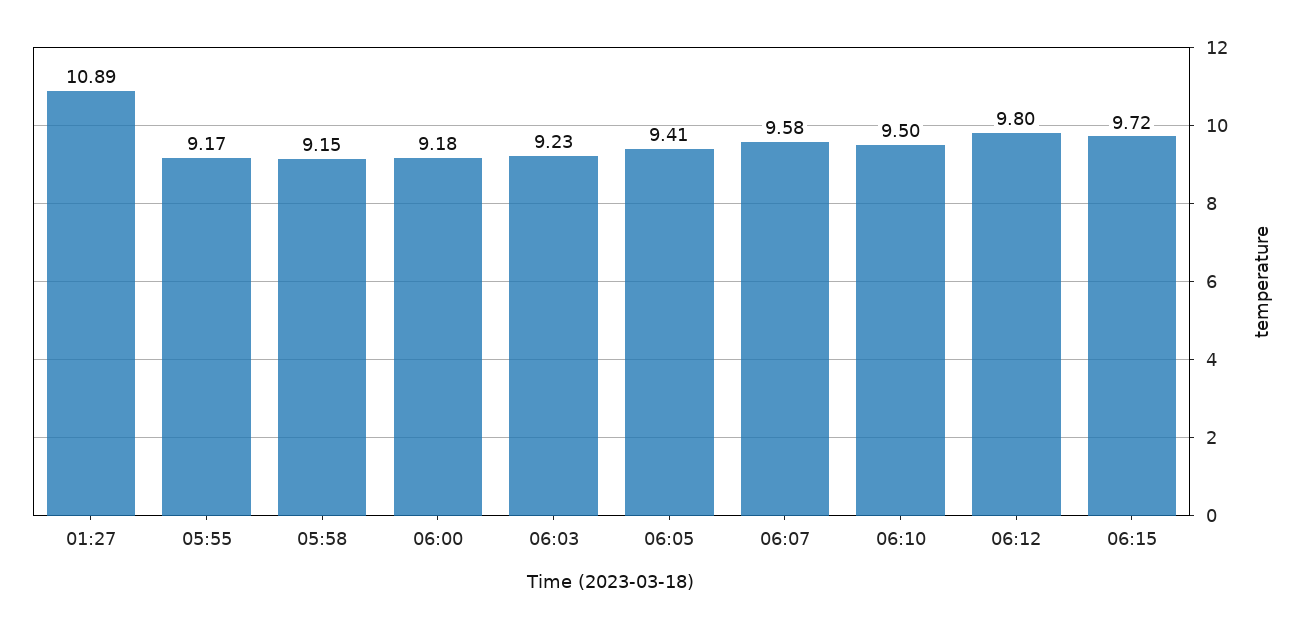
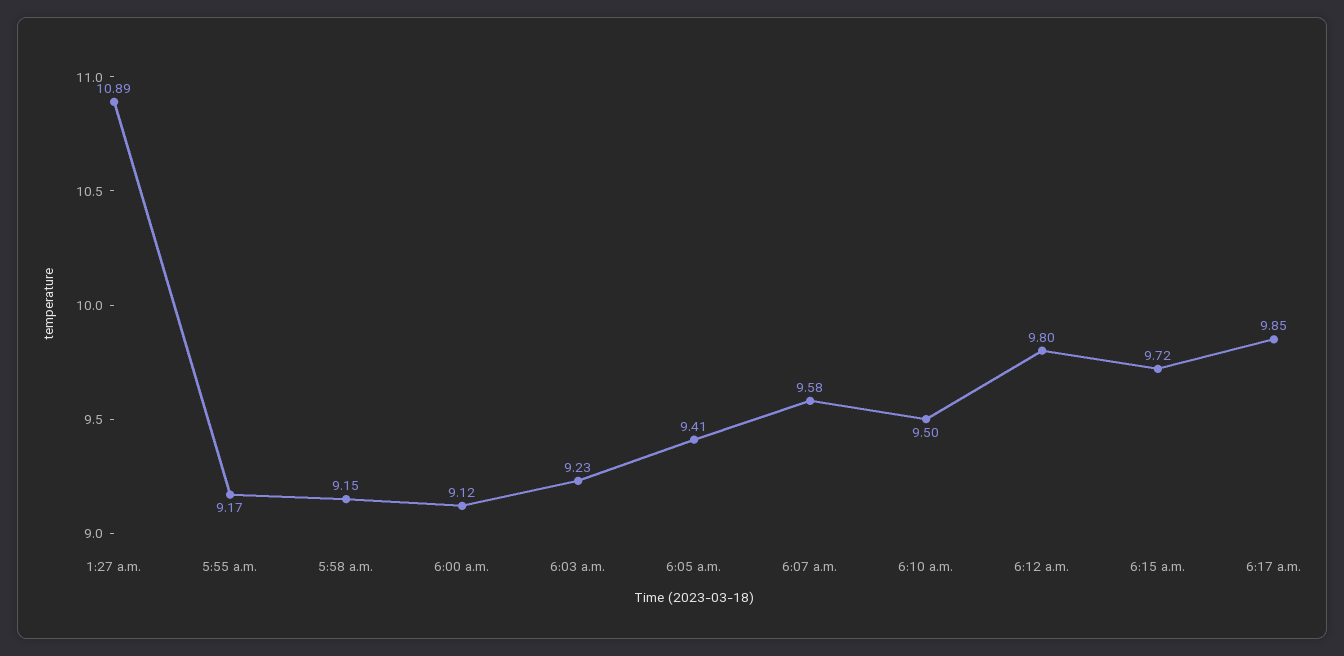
06:00: 9.18 -> 9.12
6:17 a.m.: none -> 9.85

